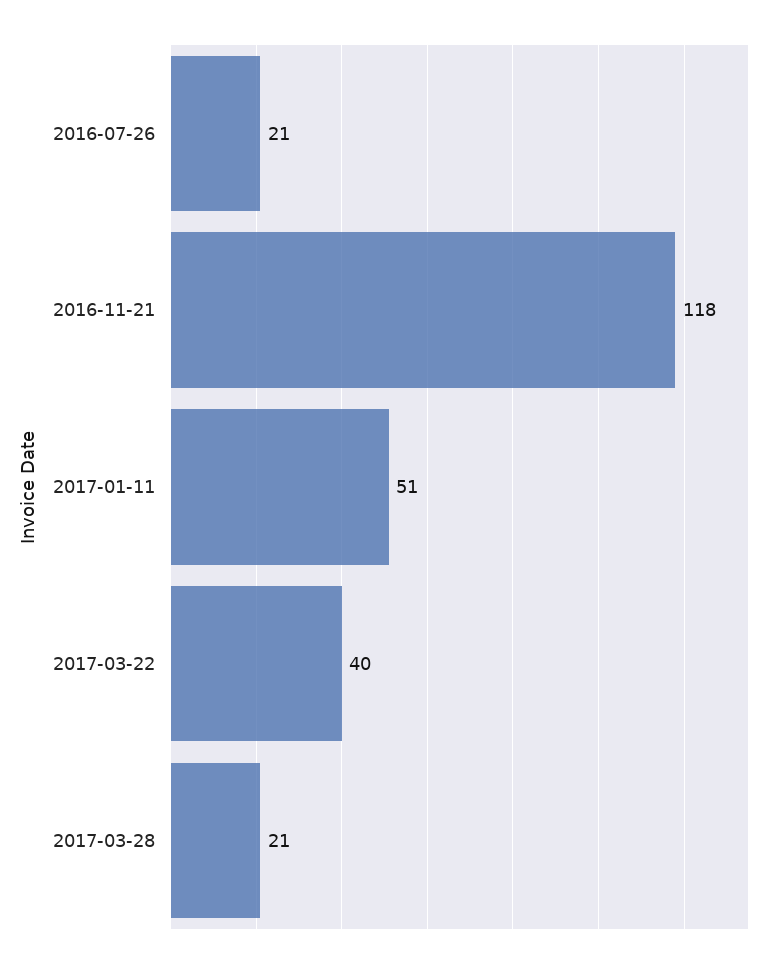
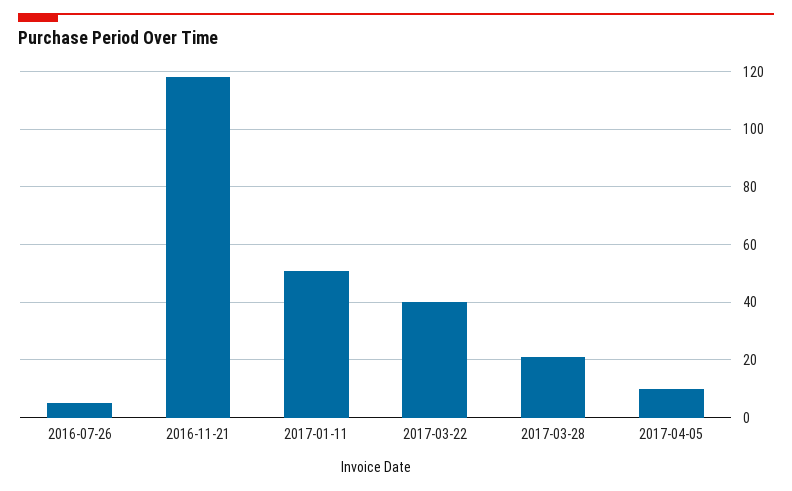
2016-07-26: 21 -> 5
2017-04-05: none -> 10

